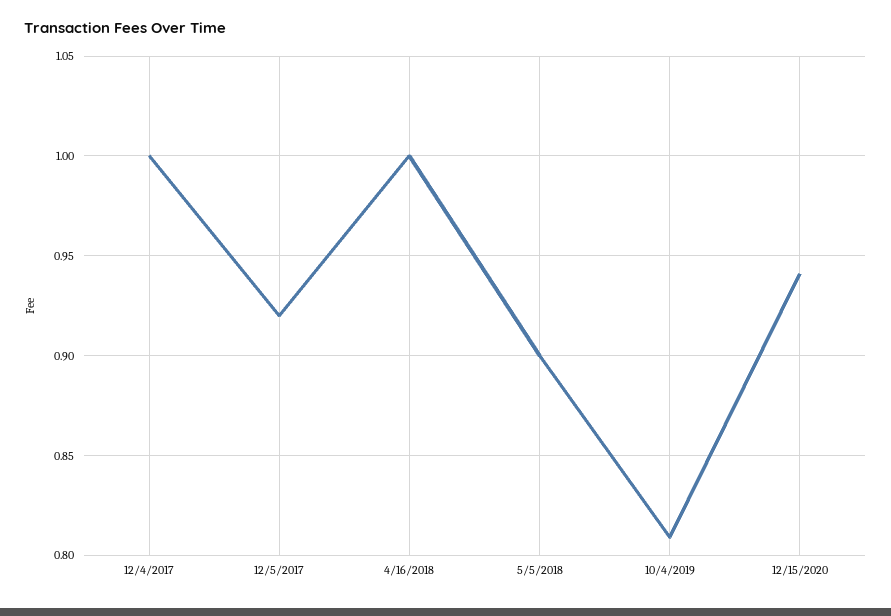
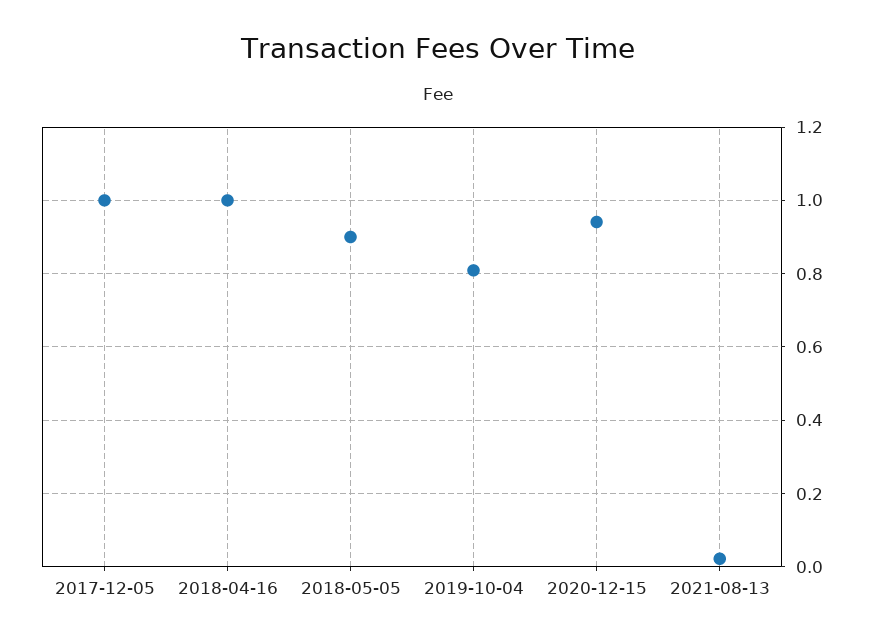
12/4/2017: 1 -> none
12/5/2017: 0.92 -> 1
2021-08-13: none -> 0.02

